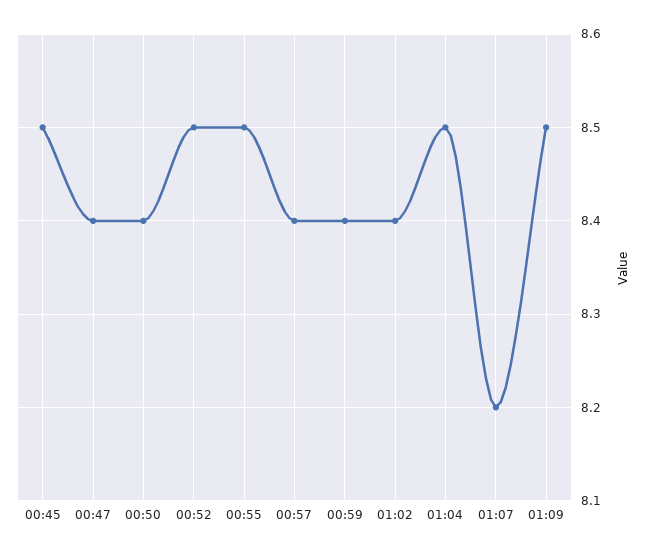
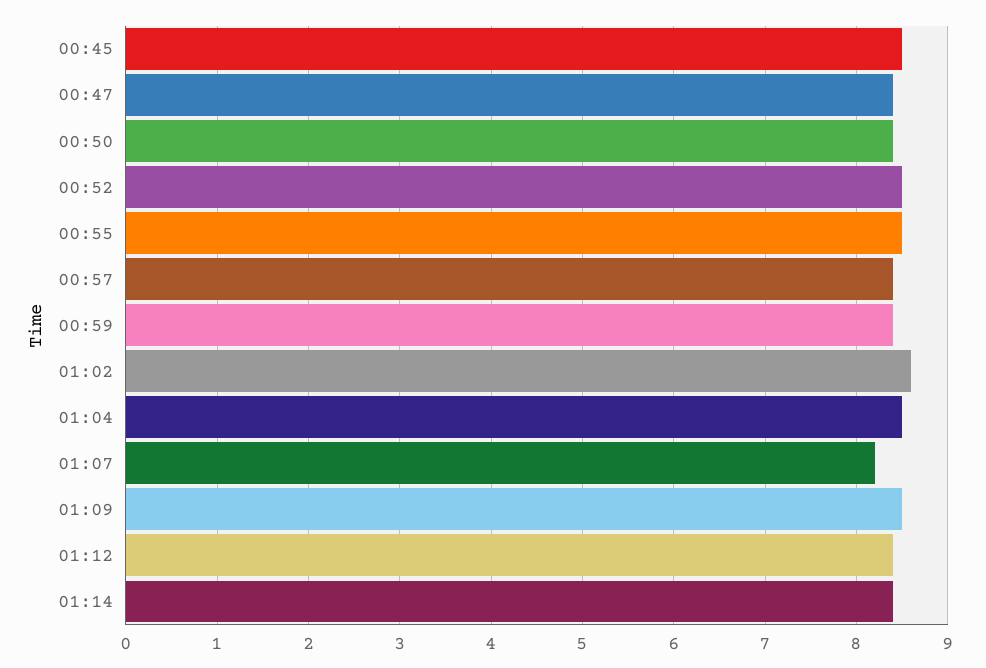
01:02: 8.4 -> 8.6
01:12: none -> 8.4
01:14: none -> 8.4

